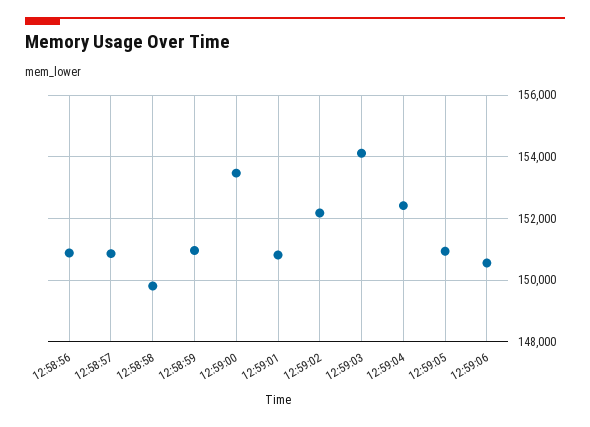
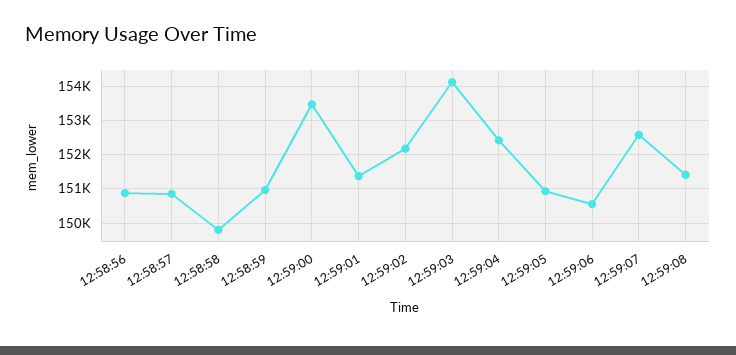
12:59:01: 150800 -> 151400
12:59:07: none -> 152600
12:59:08: none -> 151400

